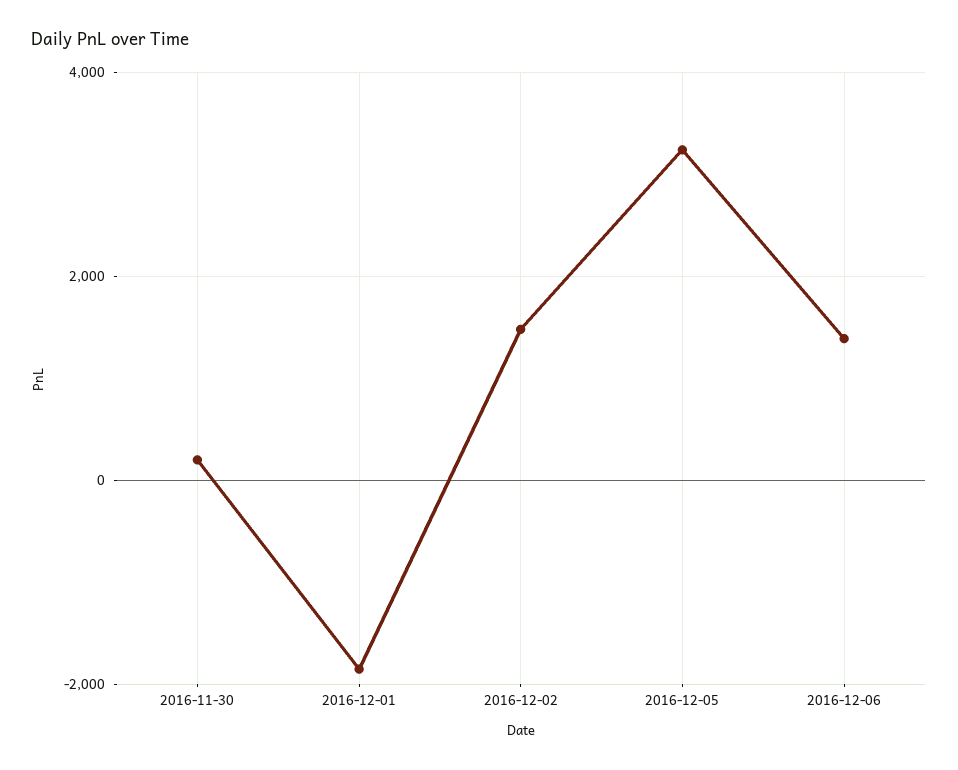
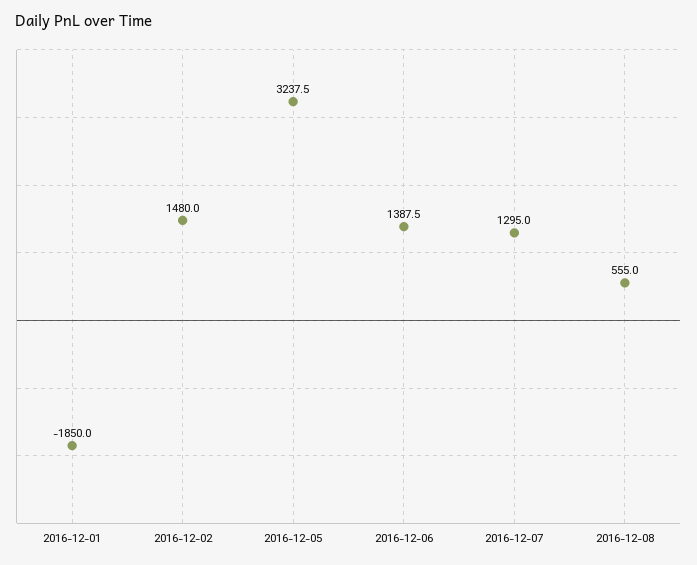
2016-11-30: 200 -> none
2016-12-07: none -> 1295
2016-12-08: none -> 555

